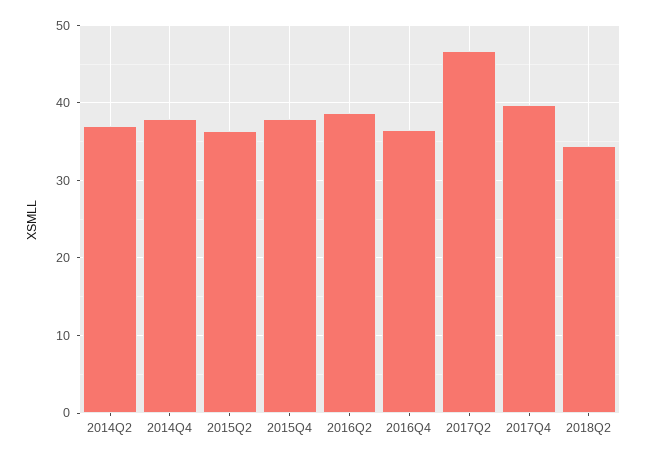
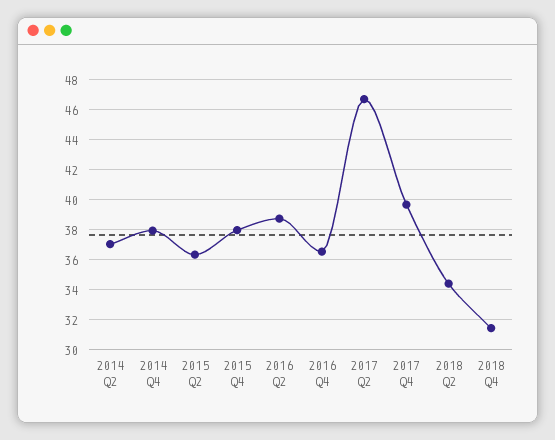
2018 Q4: none -> 31.5

